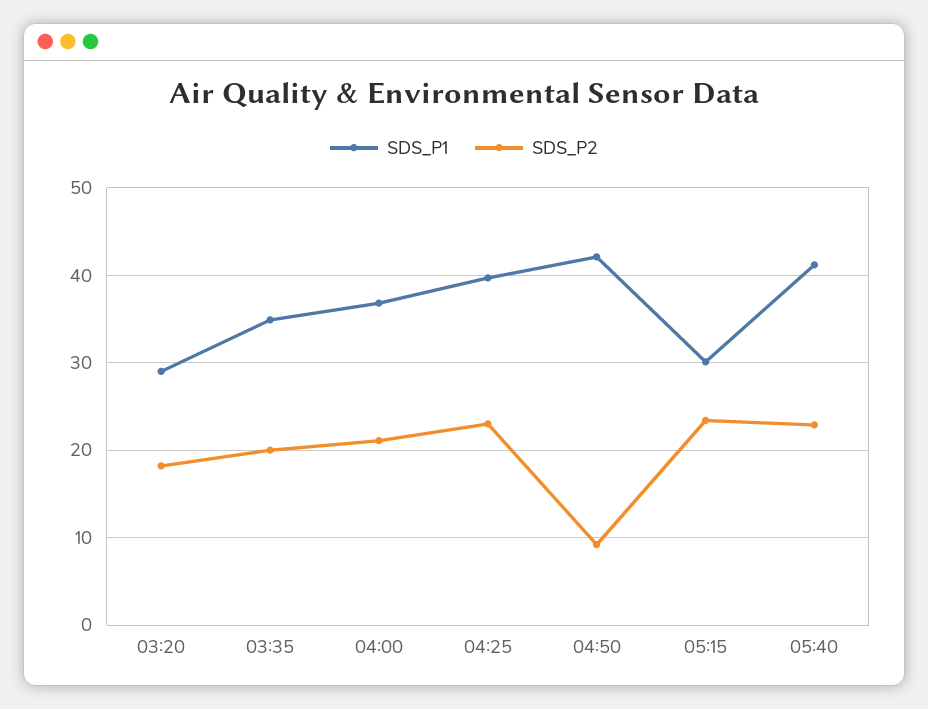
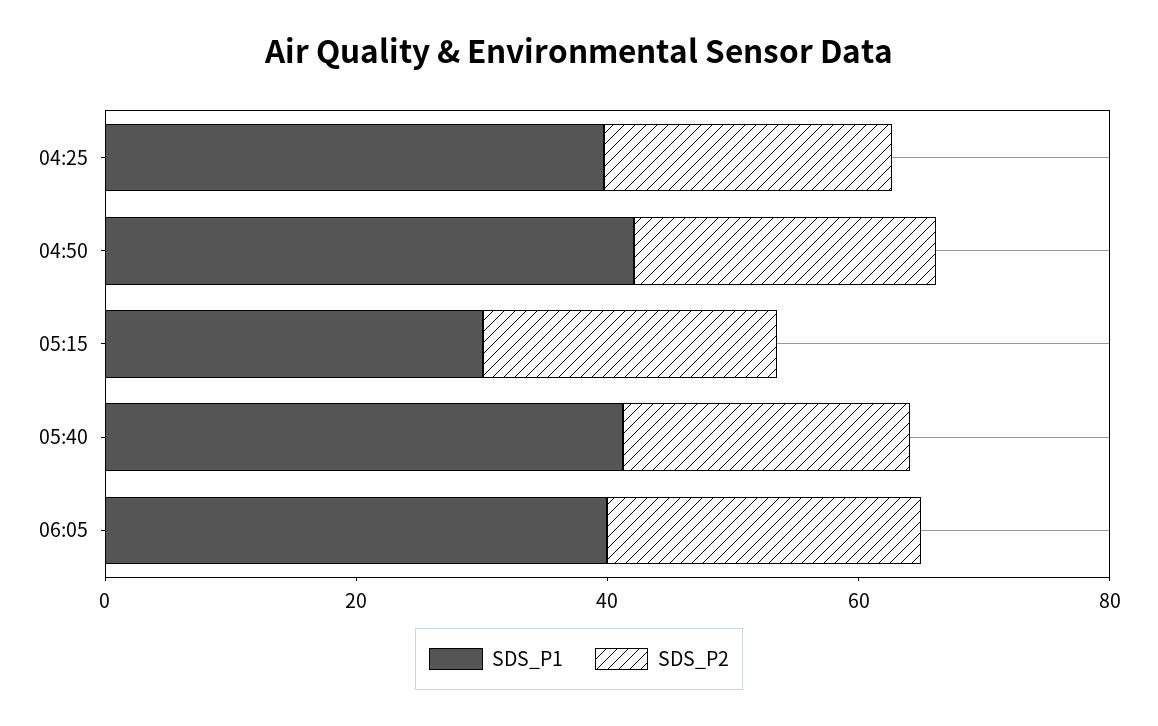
SDS_P1, 03:20: 29 -> none
SDS_P2, 03:20: 18 -> none
SDS_P1, 03:35: 35 -> none
SDS_P2, 03:35: 20 -> none
SDS_P1, 04:00: 37 -> none
SDS_P2, 04:00: 21 -> none
SDS_P2, 04:50: 9 -> 25
SDS_P1, 06:05: none -> 40
SDS_P2, 06:05: none -> 25

